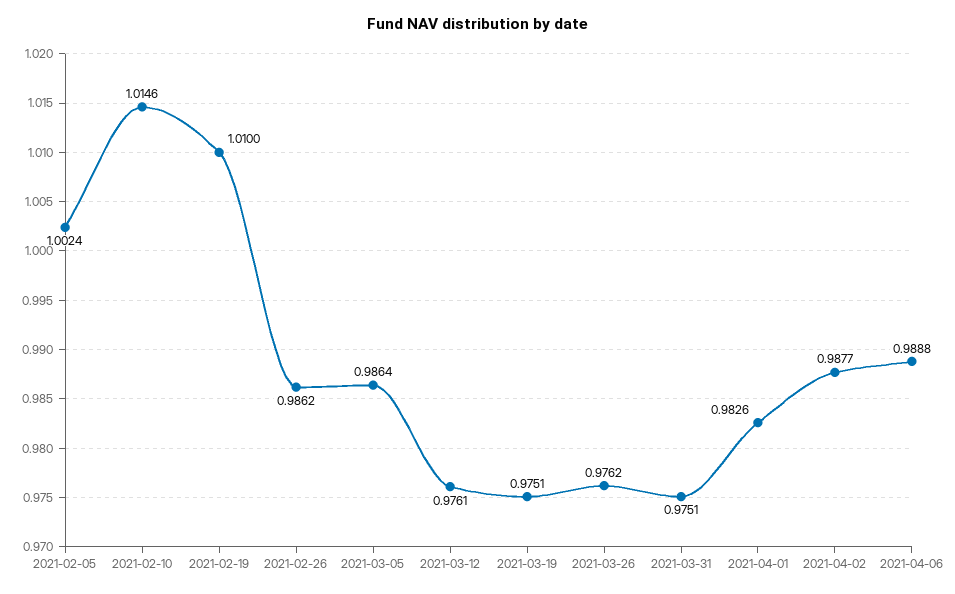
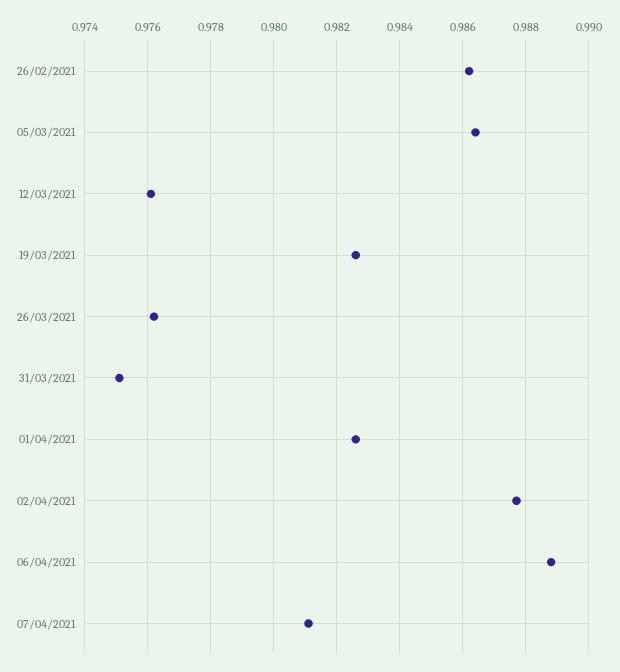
2021-02-05: 1.0024 -> none
2021-02-10: 1.0146 -> none
2021-02-19: 1.01 -> none
2021-03-19: 0.9751 -> 0.9825
07/04/2021: none -> 0.981

